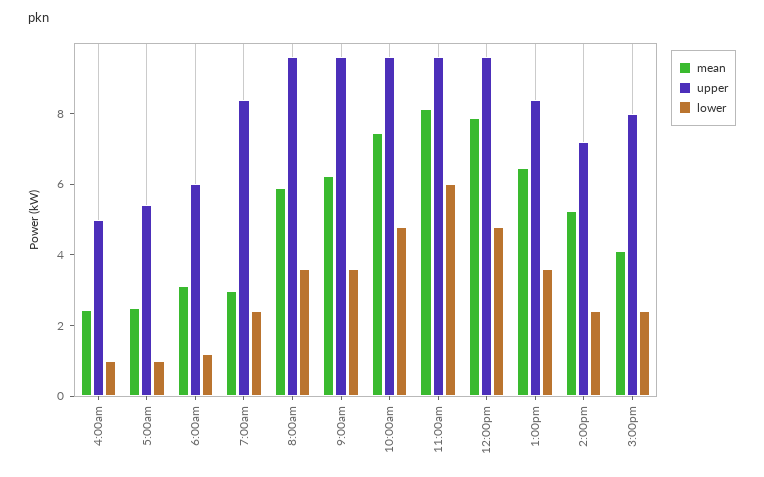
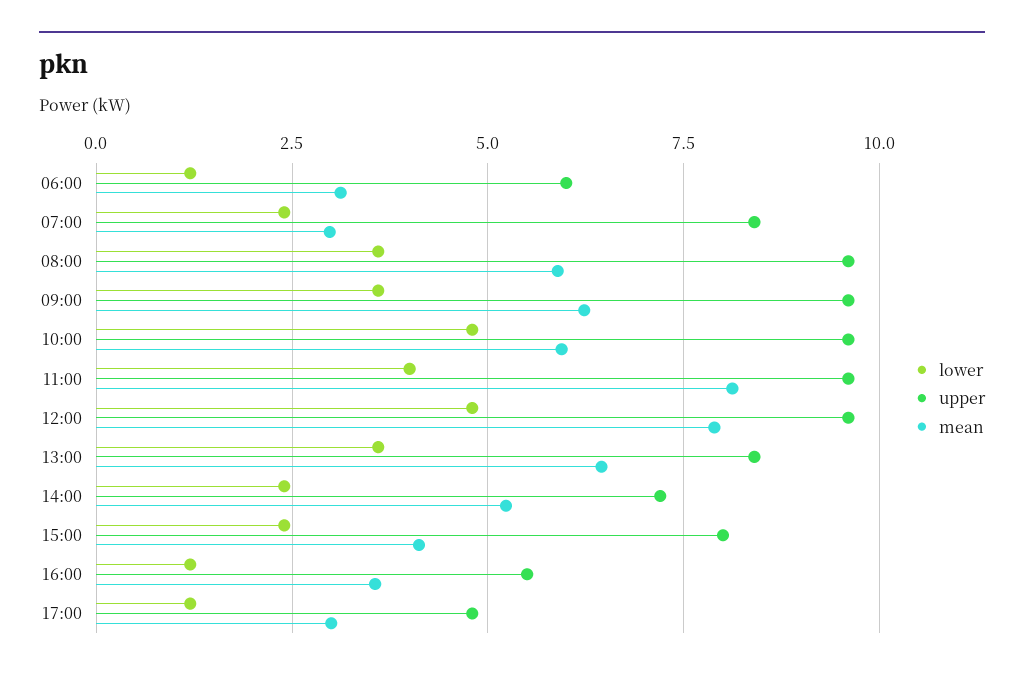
mean, 4:00am: 2.5 -> none
upper, 4:00am: 5 -> none
lower, 4:00am: 1 -> none
mean, 5:00am: 2.5 -> none
upper, 5:00am: 5.5 -> none
lower, 5:00am: 1 -> none
mean, 10:00am: 7.5 -> 6
lower, 11:00am: 6 -> 4
lower, 16:00: none -> 1.25
upper, 16:00: none -> 5.5
mean, 16:00: none -> 3.5
lower, 17:00: none -> 1.25
upper, 17:00: none -> 4.75
mean, 17:00: none -> 3

